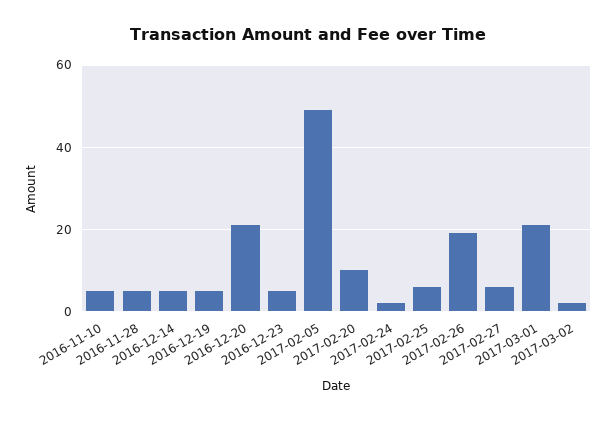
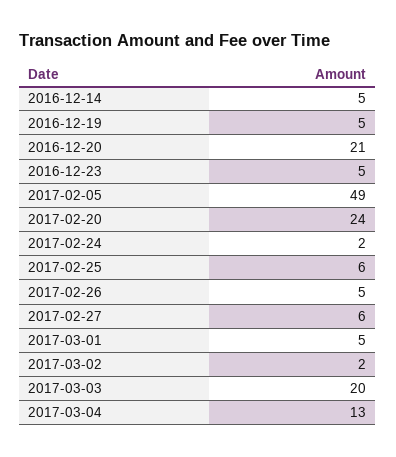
2016-11-10: 5 -> none
2016-11-28: 5 -> none
2017-02-20: 10 -> 24
2017-02-26: 20 -> 5
2017-03-01: 20 -> 5
2017-03-03: none -> 20
2017-03-04: none -> 13

